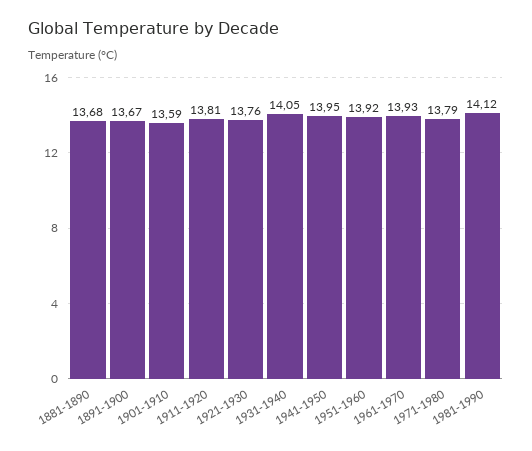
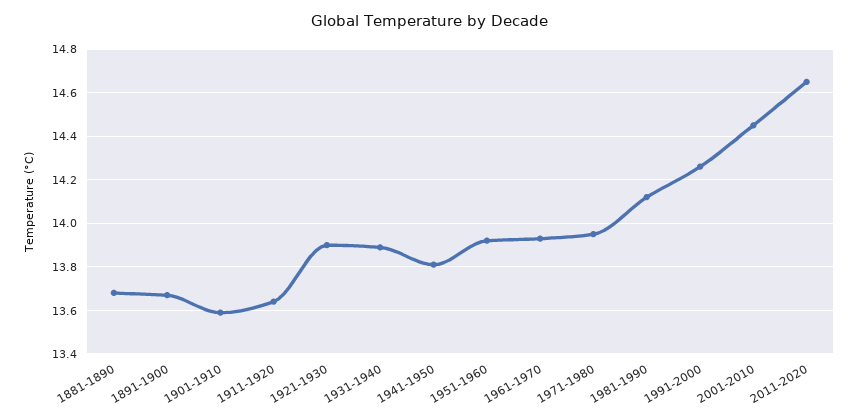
1911-1920: 13.81 -> 13.65
1921-1930: 13.76 -> 13.9
1931-1940: 14.05 -> 13.9
1941-1950: 13.95 -> 13.8
1971-1980: 13.79 -> 13.95
1991-2000: none -> 14.25
2001-2010: none -> 14.45
2011-2020: none -> 14.65

